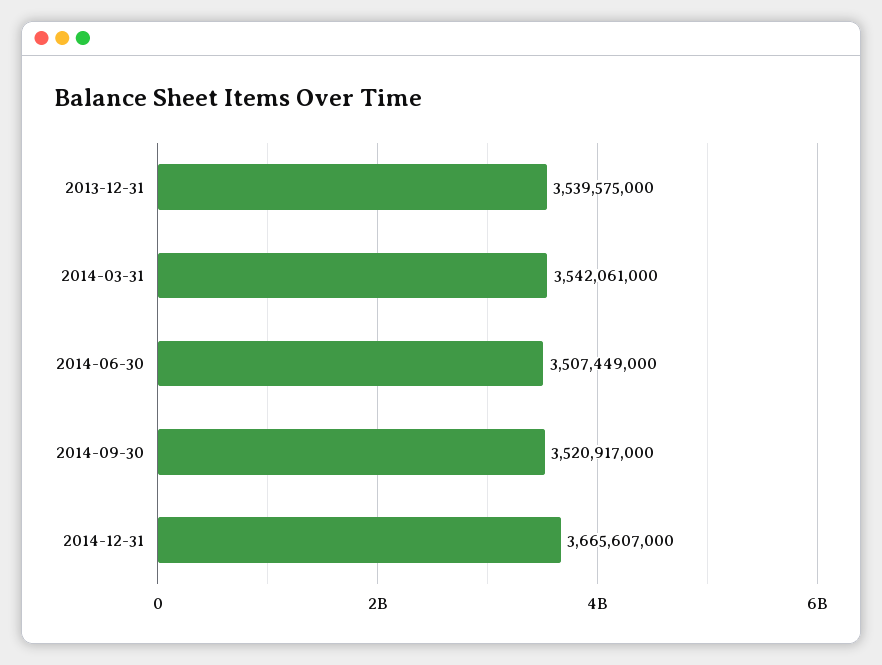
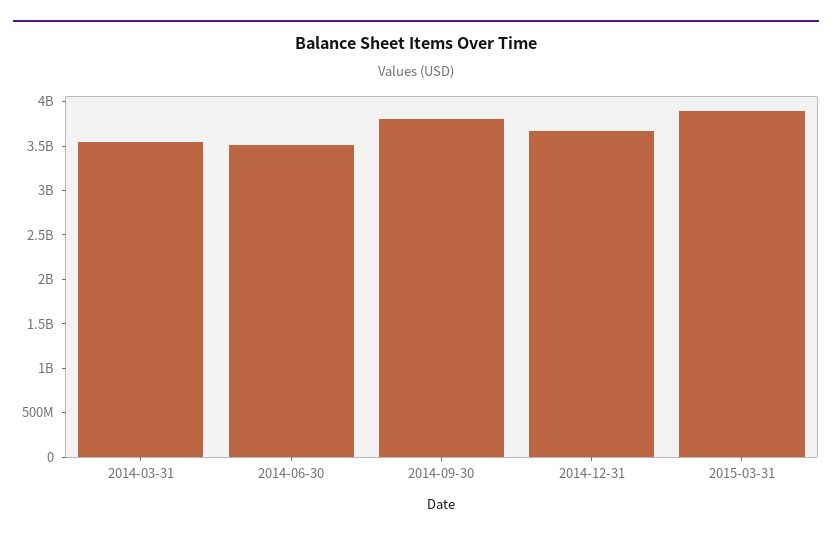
2013-12-31: 3539575000 -> none
2014-09-30: 3520917000 -> 3800000000
2015-03-31: none -> 3900000000

